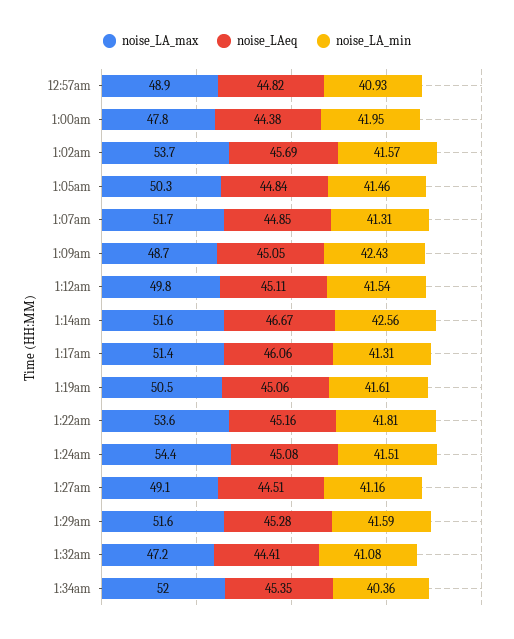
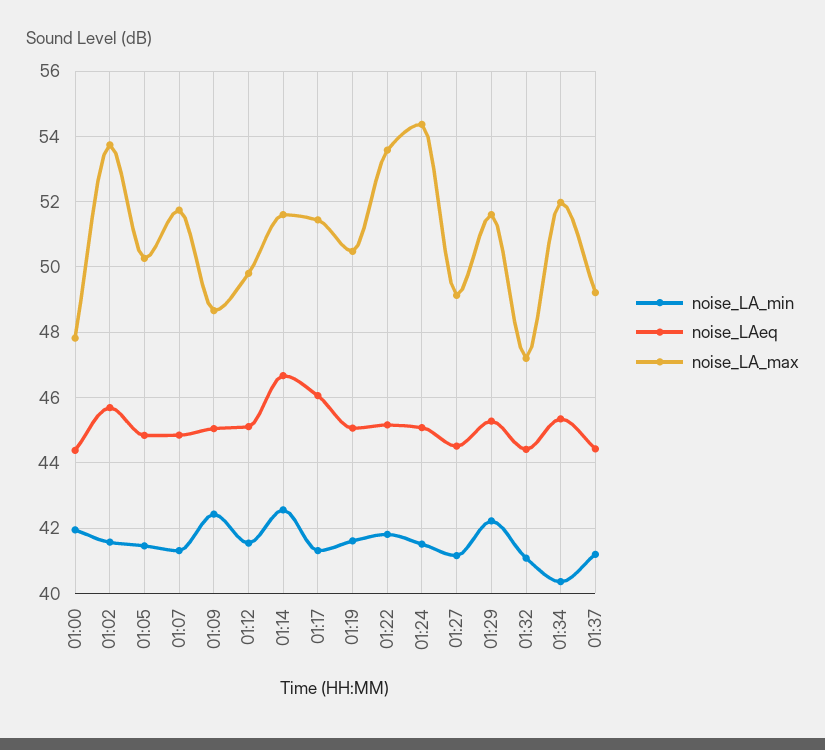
noise_LA_max, 12:57am: 48.9 -> none
noise_LAeq, 12:57am: 44.82 -> none
noise_LA_min, 12:57am: 40.93 -> none
noise_LA_min, 1:29am: 41.59 -> 42.2
noise_LA_min, 01:37: none -> 41.2
noise_LAeq, 01:37: none -> 44.4
noise_LA_max, 01:37: none -> 49.2

